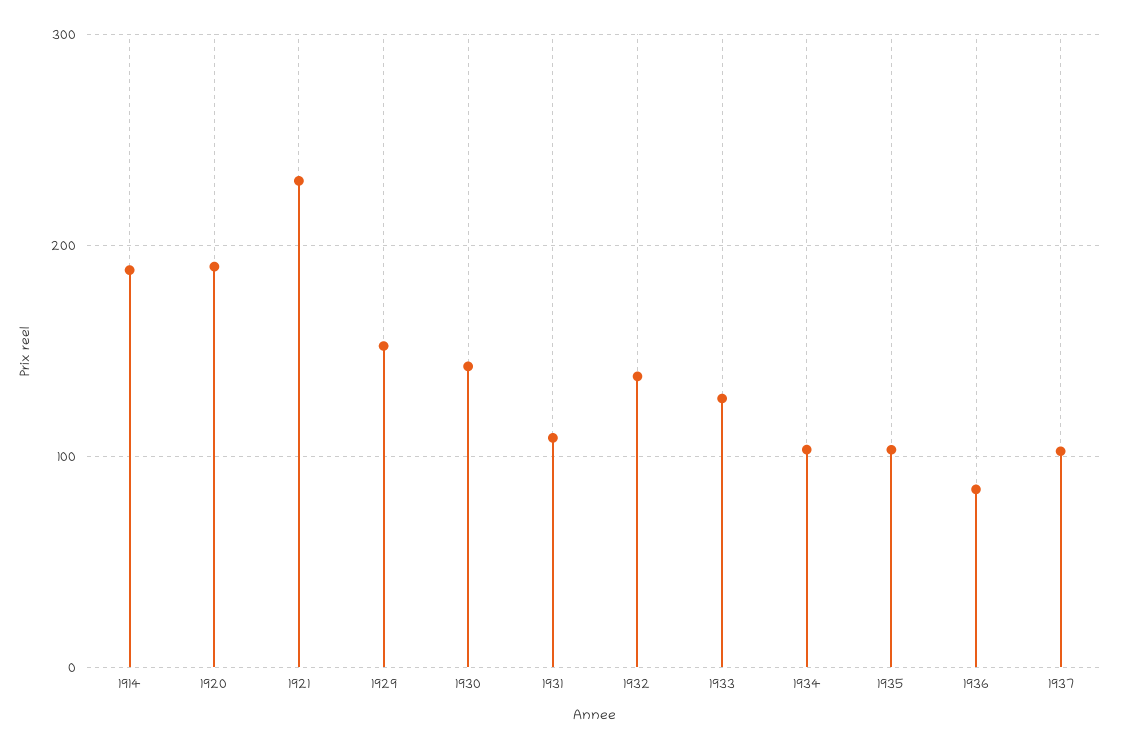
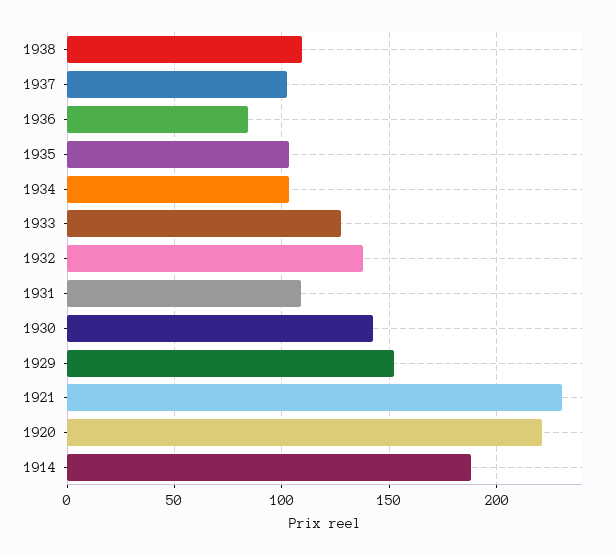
1920: 190 -> 220
1938: none -> 110

